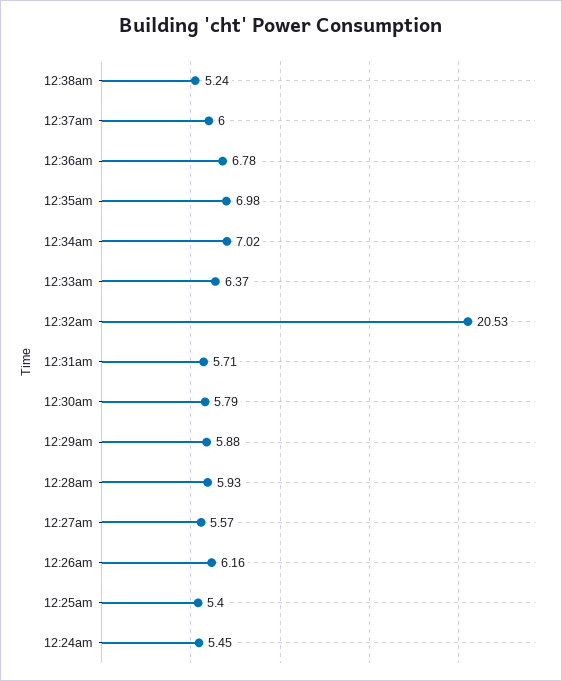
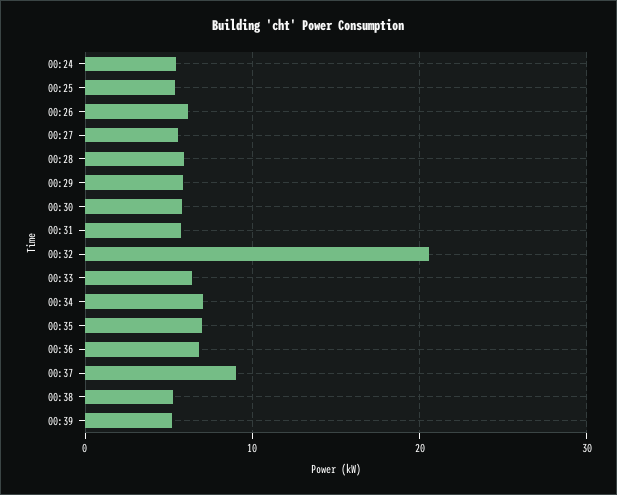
12:37am: 6 -> 9
00:39: none -> 5

